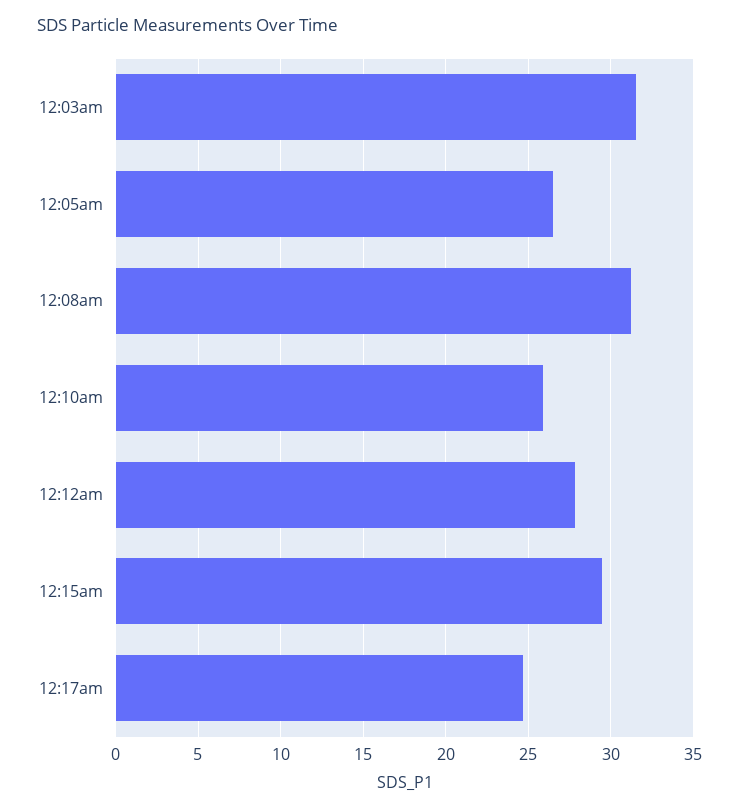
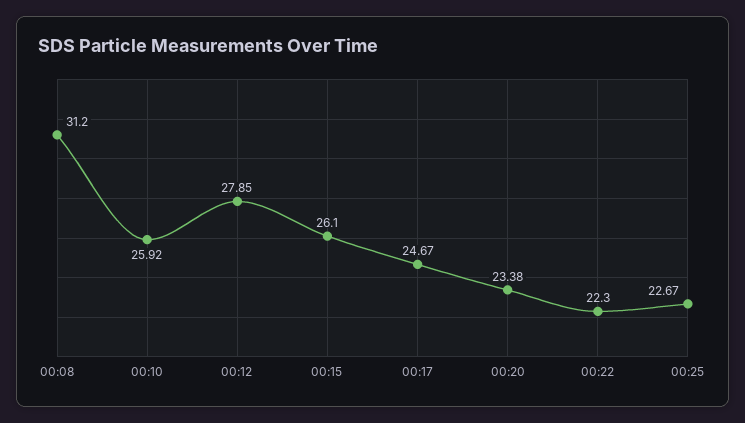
12:03am: 31.5 -> none
12:05am: 26.5 -> none
12:15am: 29.5 -> 26.1
00:20: none -> 23.38
00:22: none -> 22.3
00:25: none -> 22.67

